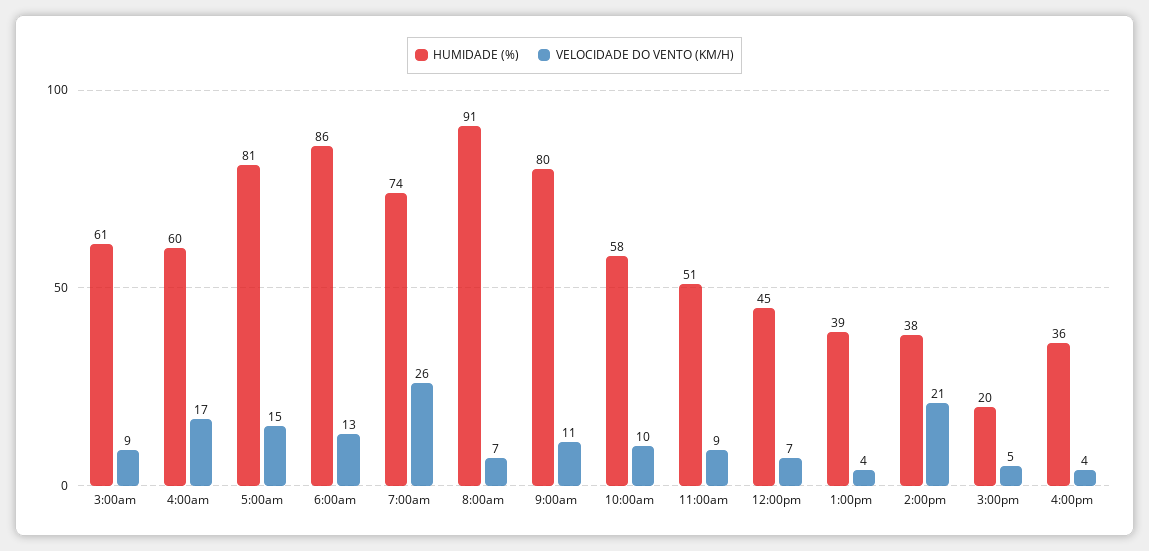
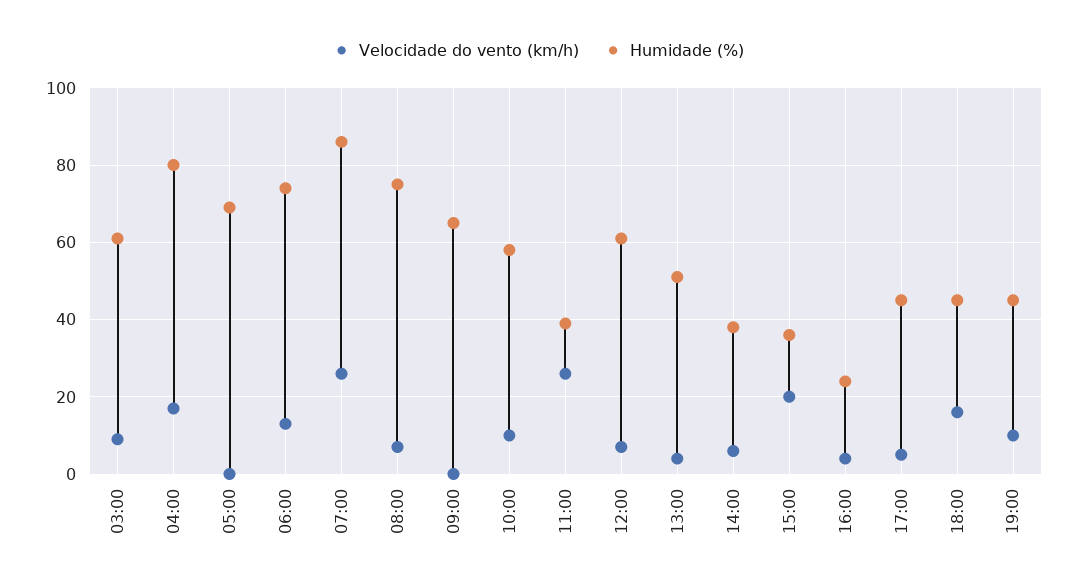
HUMIDADE (%), 4:00am: 60 -> 80
HUMIDADE (%), 5:00am: 81 -> 70
VELOCIDADE DO VENTO (KM/H), 5:00am: 15 -> 0
HUMIDADE (%), 6:00am: 86 -> 75
HUMIDADE (%), 7:00am: 74 -> 85
HUMIDADE (%), 8:00am: 91 -> 75
HUMIDADE (%), 9:00am: 80 -> 65
VELOCIDADE DO VENTO (KM/H), 9:00am: 11 -> 0
HUMIDADE (%), 11:00am: 51 -> 40
VELOCIDADE DO VENTO (KM/H), 11:00am: 9 -> 25
HUMIDADE (%), 12:00pm: 45 -> 60
HUMIDADE (%), 1:00pm: 39 -> 50
VELOCIDADE DO VENTO (KM/H), 2:00pm: 21 -> 5
HUMIDADE (%), 3:00pm: 20 -> 35
VELOCIDADE DO VENTO (KM/H), 3:00pm: 5 -> 20
HUMIDADE (%), 4:00pm: 36 -> 25
VELOCIDADE DO VENTO (KM/H), 17:00: none -> 5
HUMIDADE (%), 17:00: none -> 45
VELOCIDADE DO VENTO (KM/H), 18:00: none -> 15
HUMIDADE (%), 18:00: none -> 45
VELOCIDADE DO VENTO (KM/H), 19:00: none -> 10
HUMIDADE (%), 19:00: none -> 45

